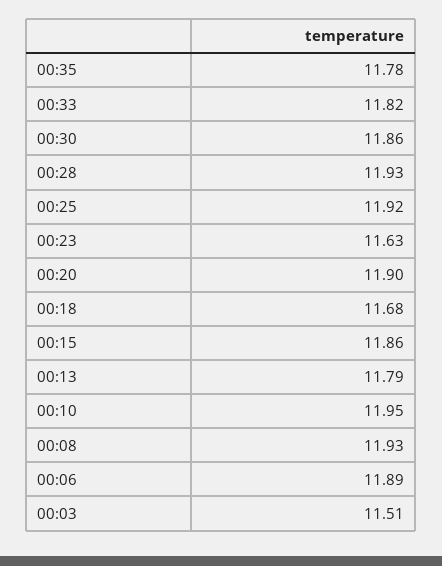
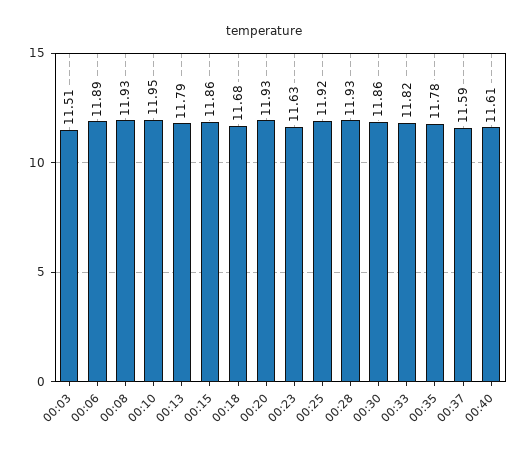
00:20: 11.9 -> 11.93
00:37: none -> 11.59
00:40: none -> 11.61

